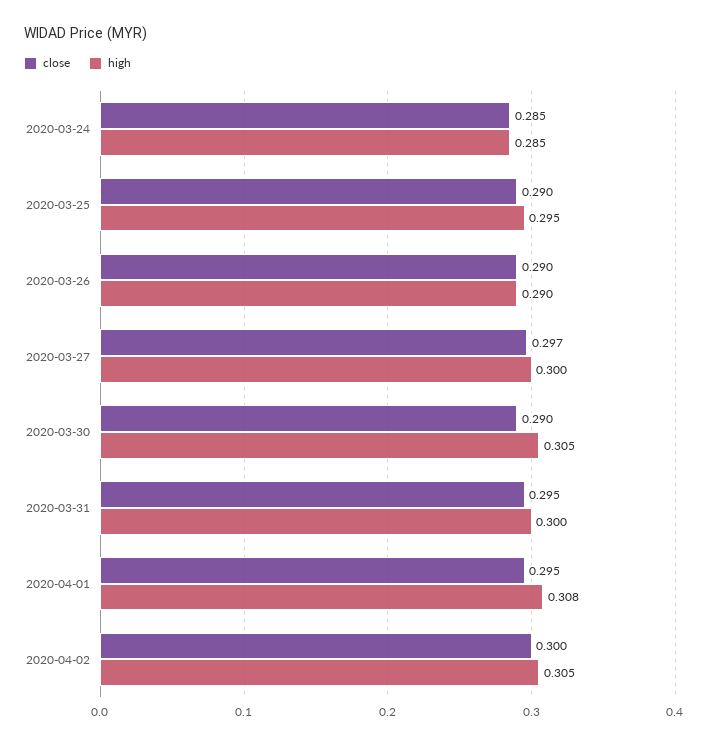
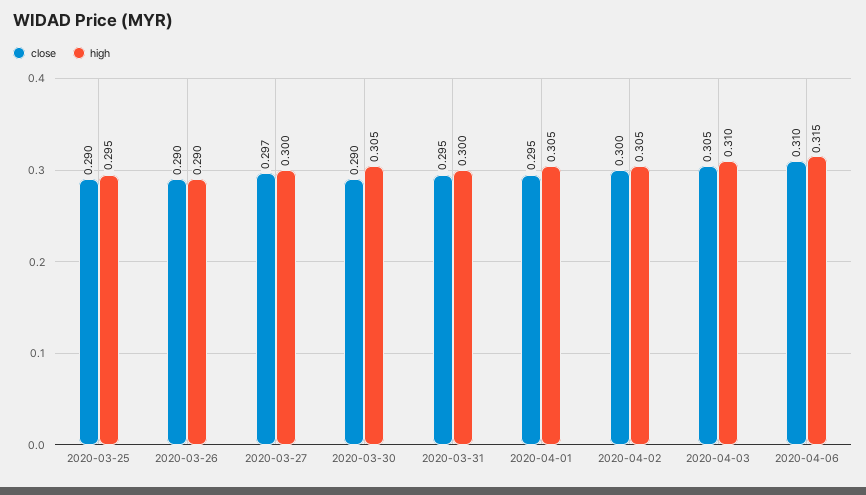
close, 2020-03-24: 0.285 -> none
high, 2020-03-24: 0.285 -> none
high, 2020-04-01: 0.308 -> 0.305
close, 2020-04-03: none -> 0.305
high, 2020-04-03: none -> 0.31
close, 2020-04-06: none -> 0.31
high, 2020-04-06: none -> 0.315

